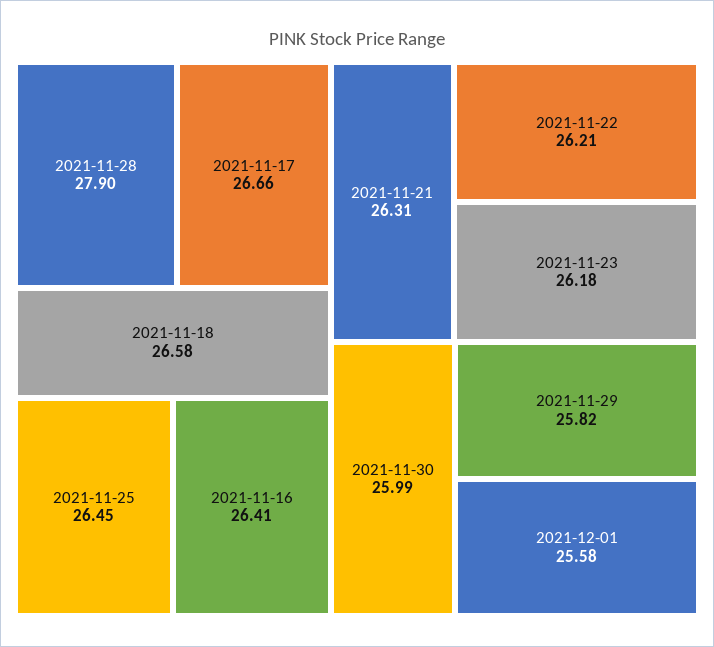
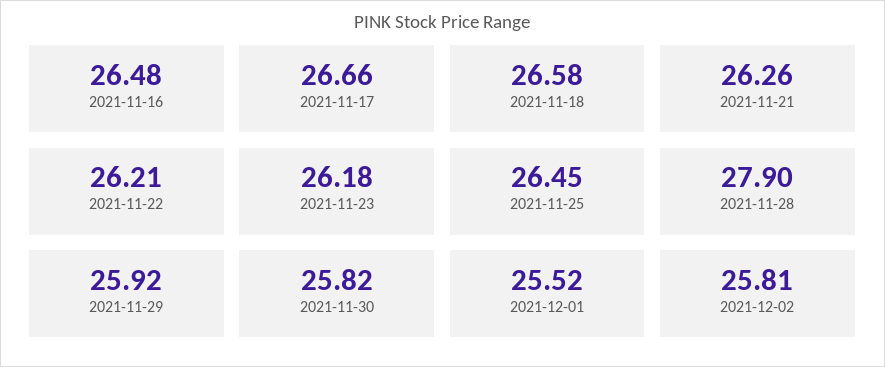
2021-11-16: 26.41 -> 26.48
2021-11-21: 26.31 -> 26.26
2021-11-30: 25.99 -> 25.82
2021-11-29: 25.82 -> 25.92
2021-12-01: 25.58 -> 25.52
2021-12-02: none -> 25.81

